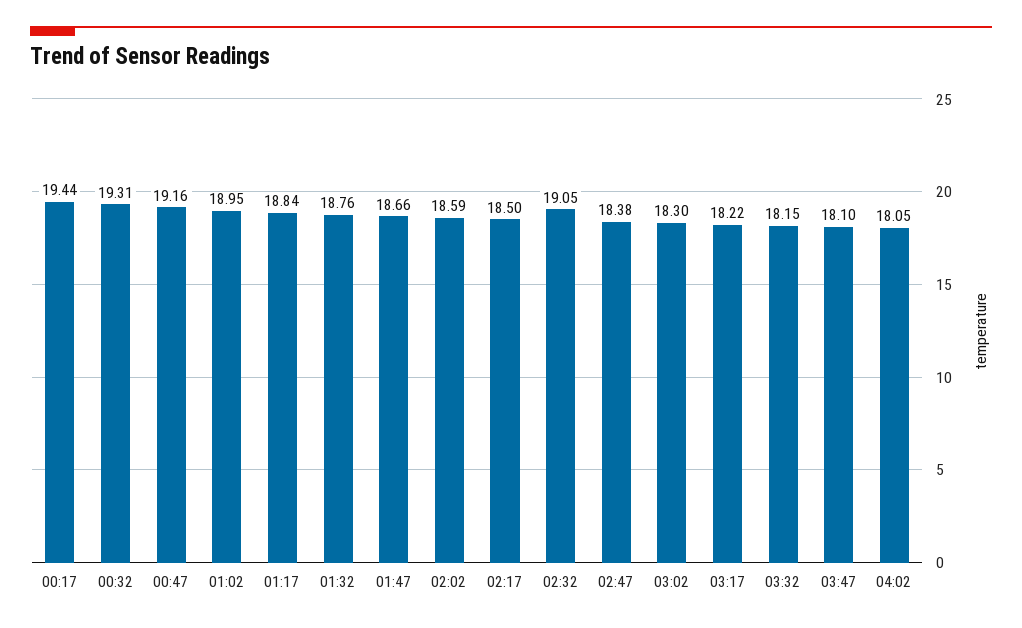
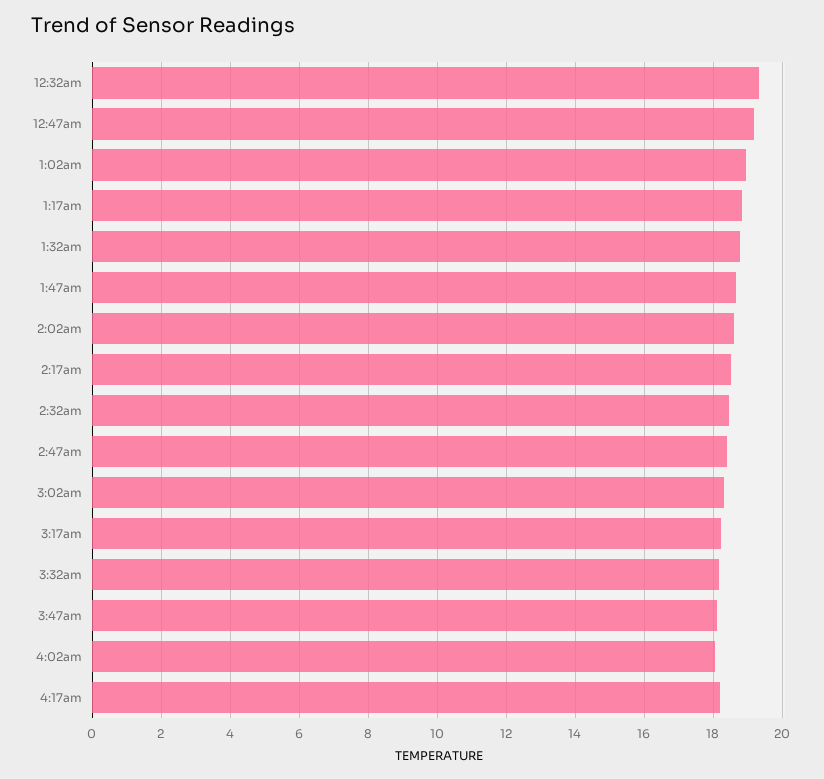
00:17: 19.44 -> none
02:32: 19.05 -> 18.4
4:17am: none -> 18.2

